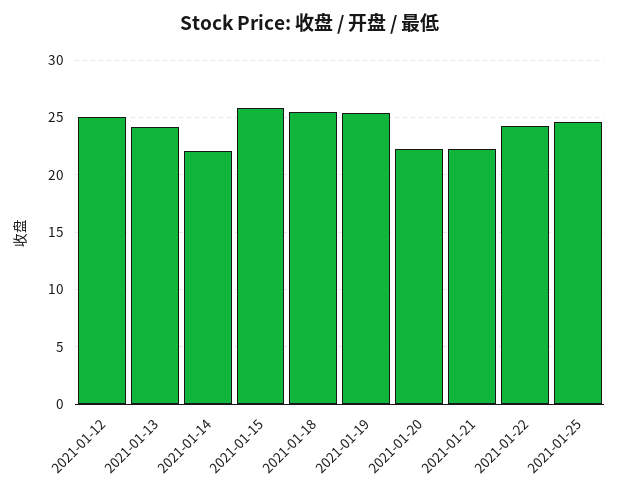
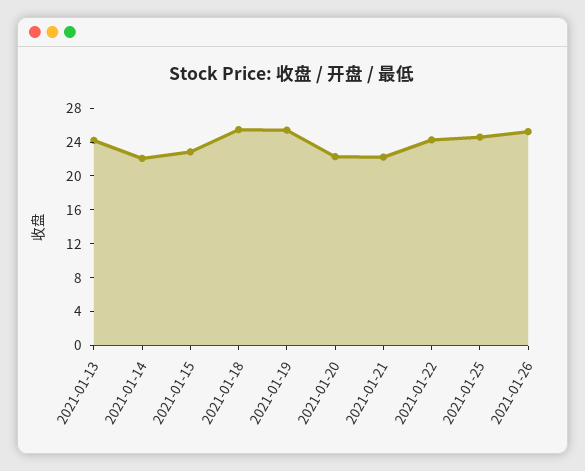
2021-01-12: 25 -> none
2021-01-15: 26 -> 23
2021-01-26: none -> 25

